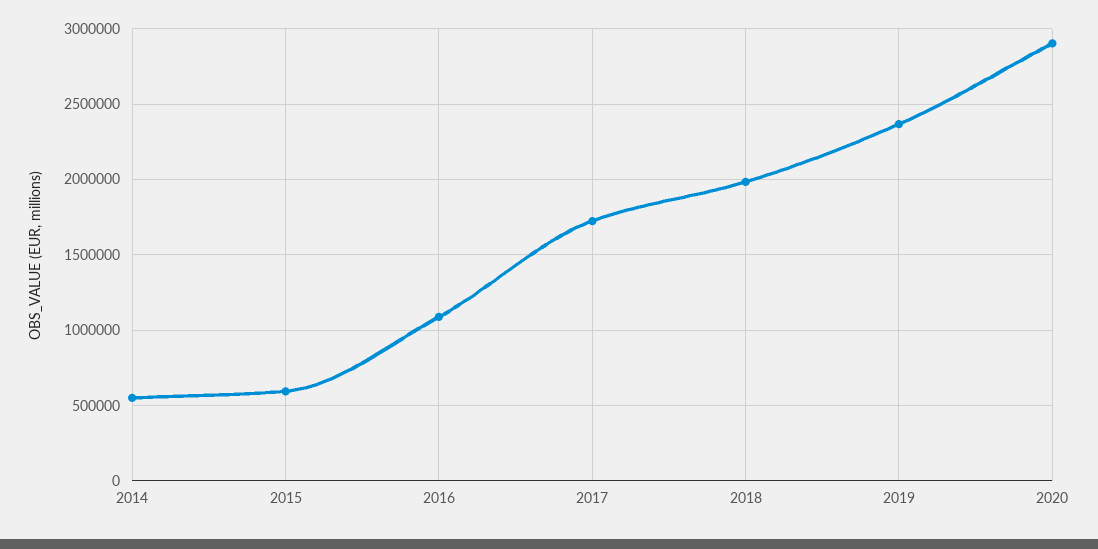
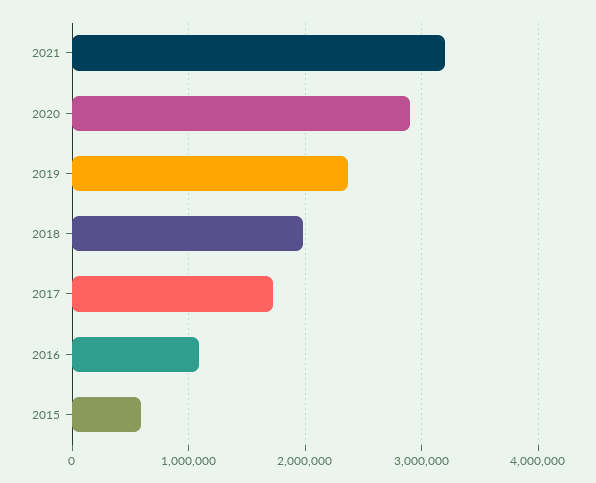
2014: 550000 -> none
2021: none -> 3200000

